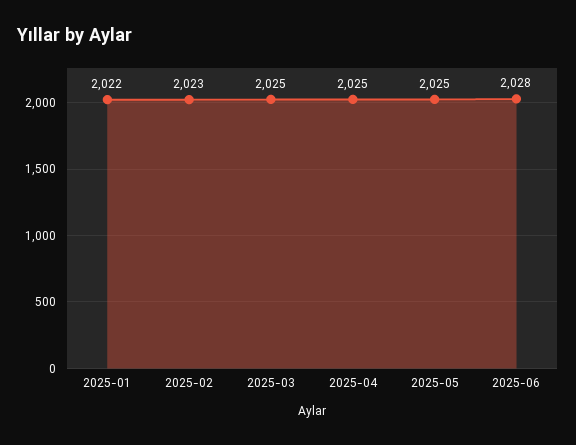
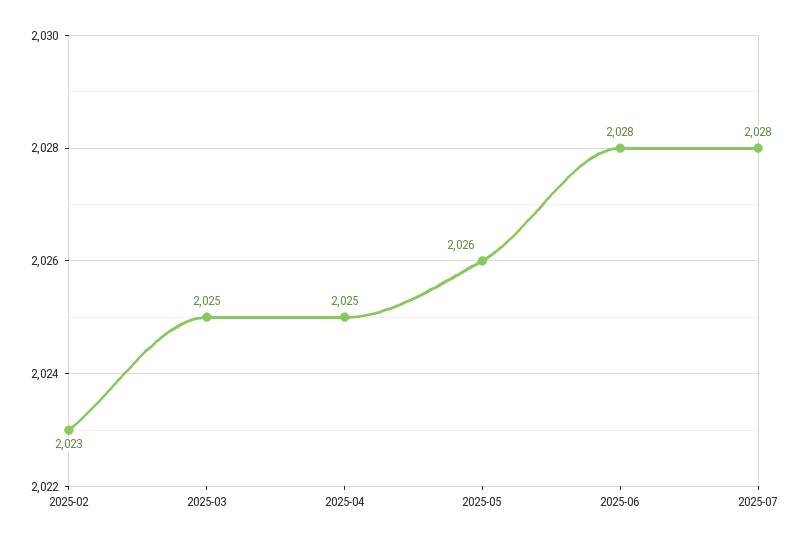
2025-01: 2022 -> none
2025-05: 2025 -> 2026
2025-07: none -> 2028

